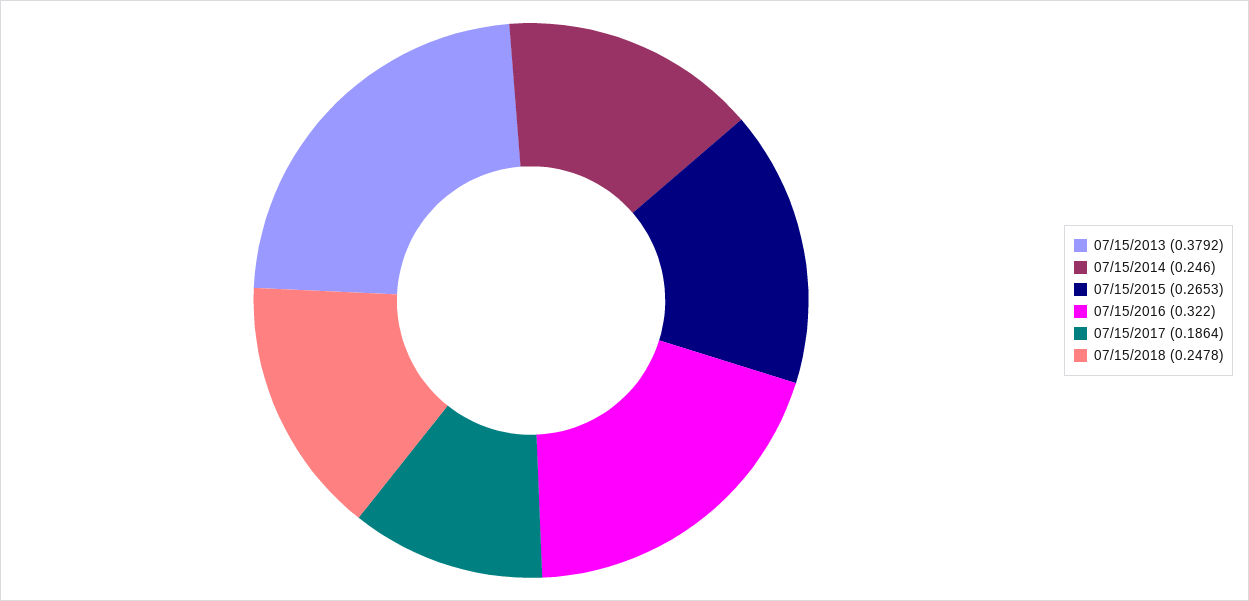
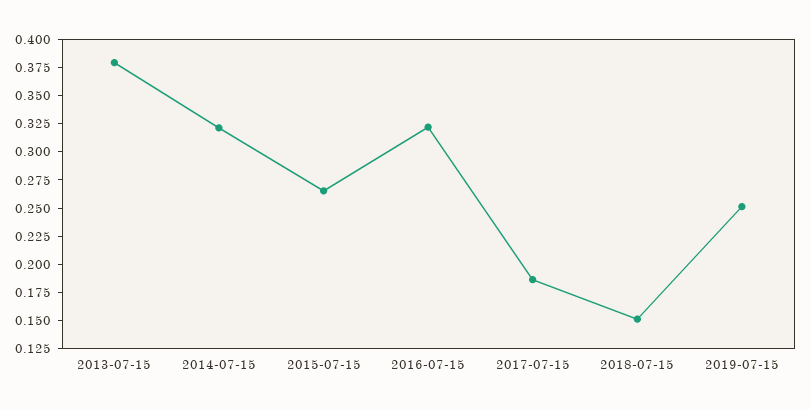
07/15/2014: 0.246 -> 0.325
07/15/2018: 0.2478 -> 0.15
2019-07-15: none -> 0.25

